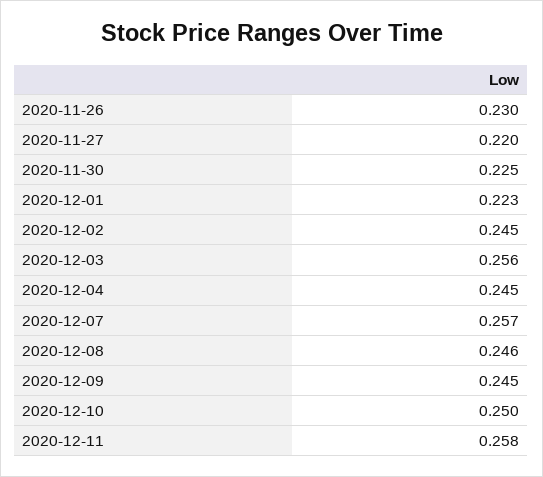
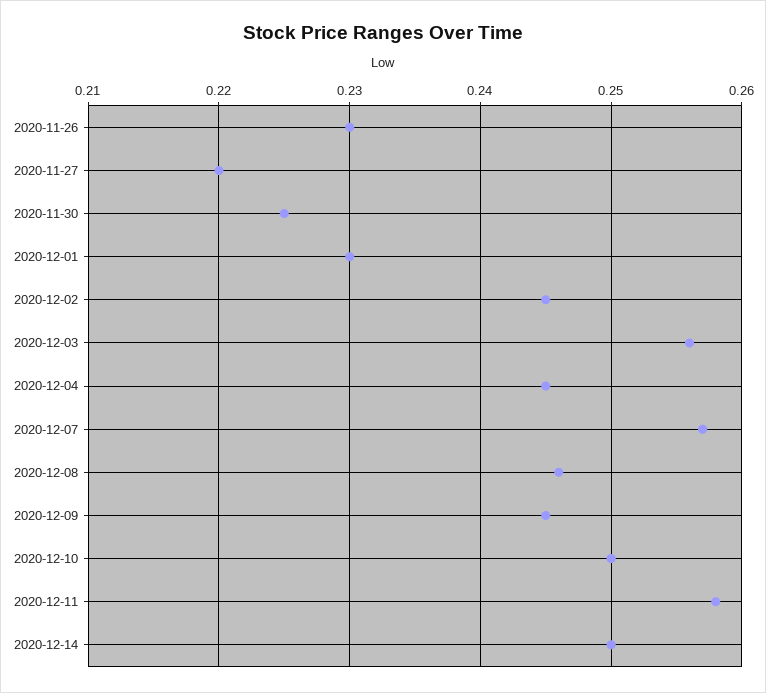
2020-12-01: 0.223 -> 0.23
2020-12-14: none -> 0.25

